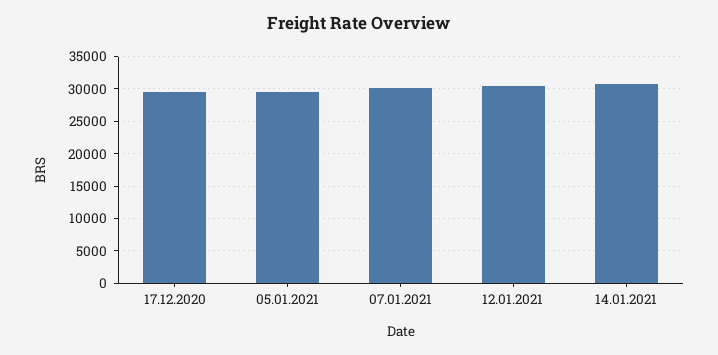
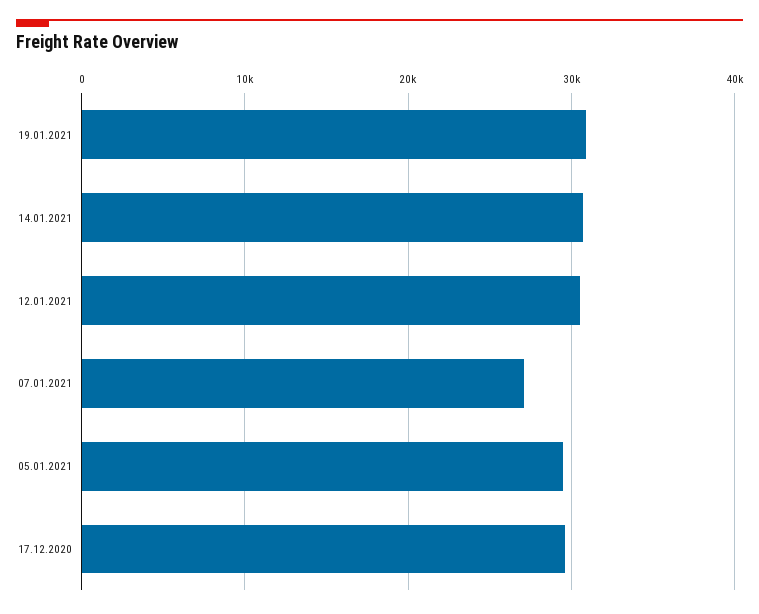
07.01.2021: 30000 -> 27000
19.01.2021: none -> 31000

